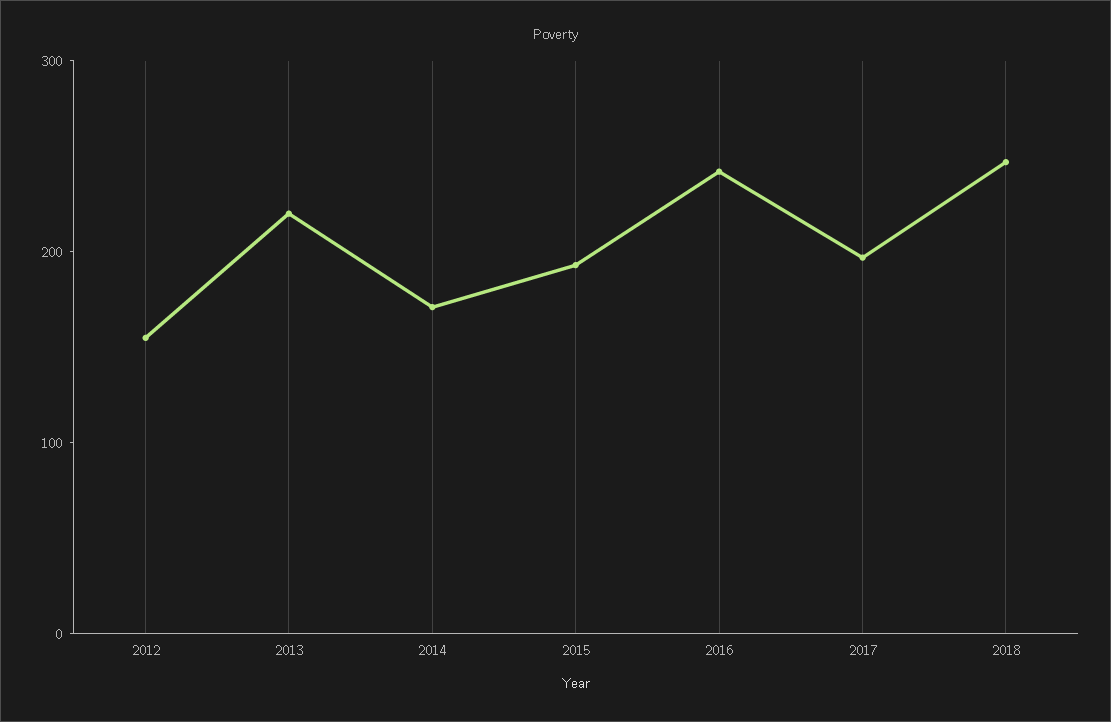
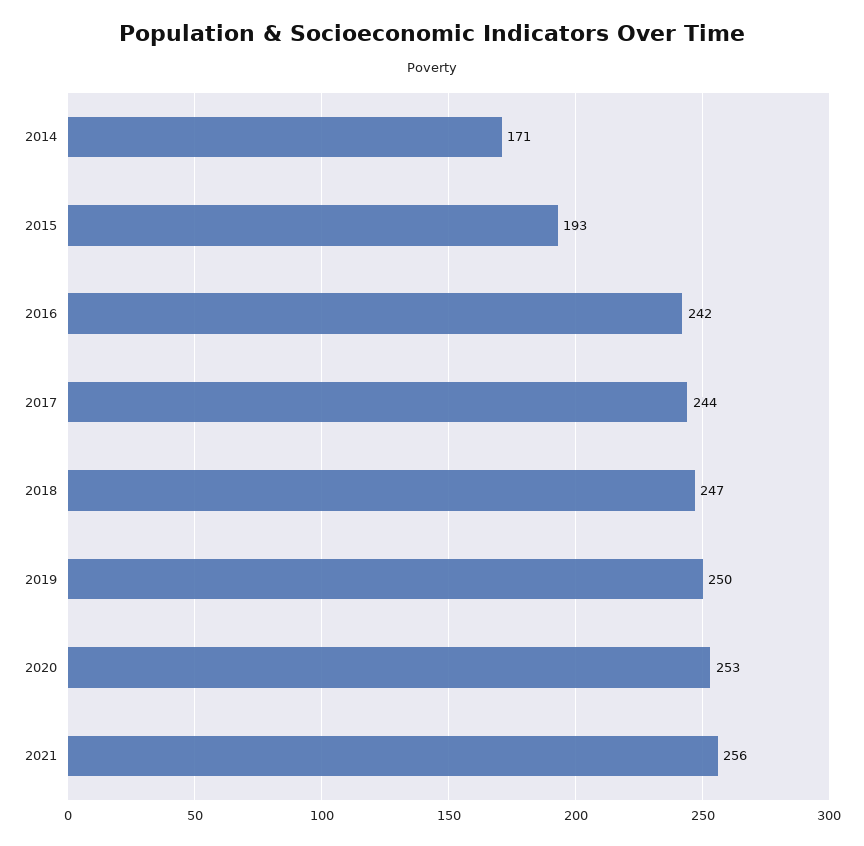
2012: 160 -> none
2013: 220 -> none
2017: 200 -> 244
2019: none -> 250
2020: none -> 253
2021: none -> 256

